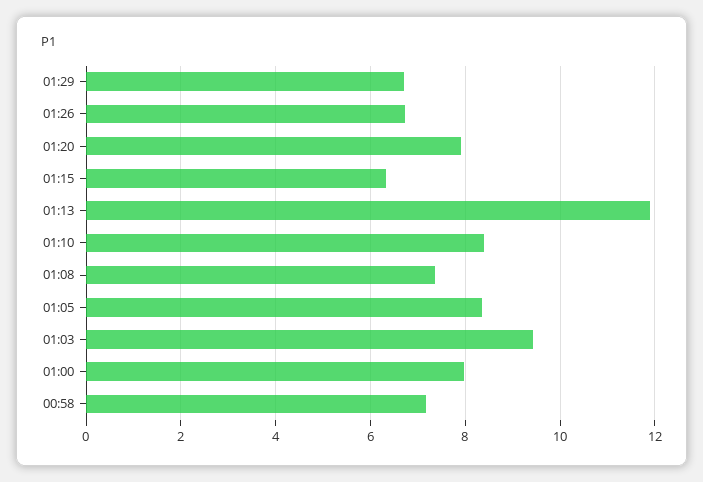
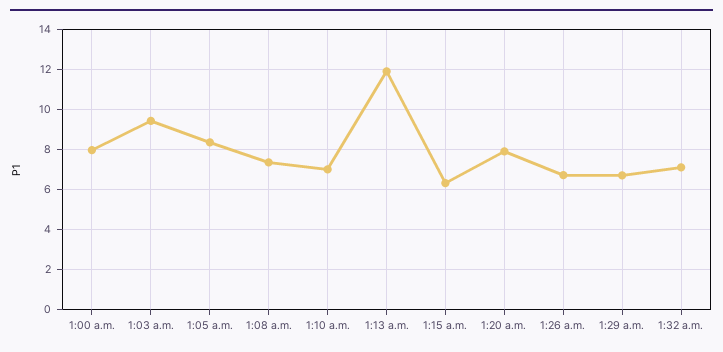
01:10: 8.4 -> 7
00:58: 7.2 -> none
1:32 a.m.: none -> 7

